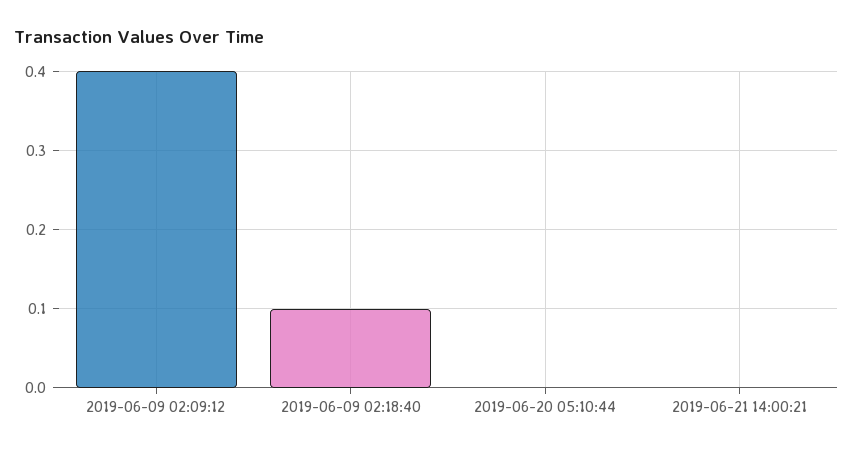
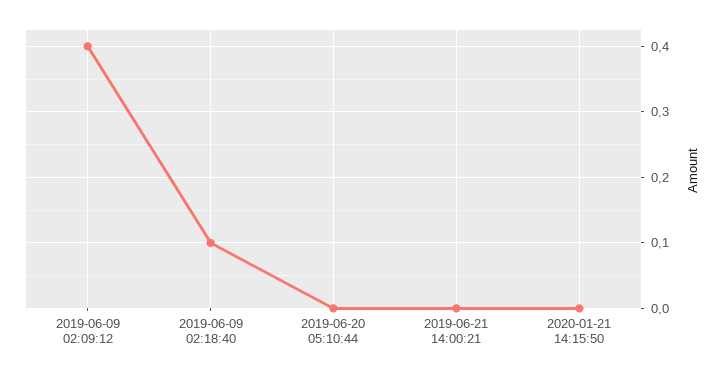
2020-01-21 14:15:50: none -> 0

